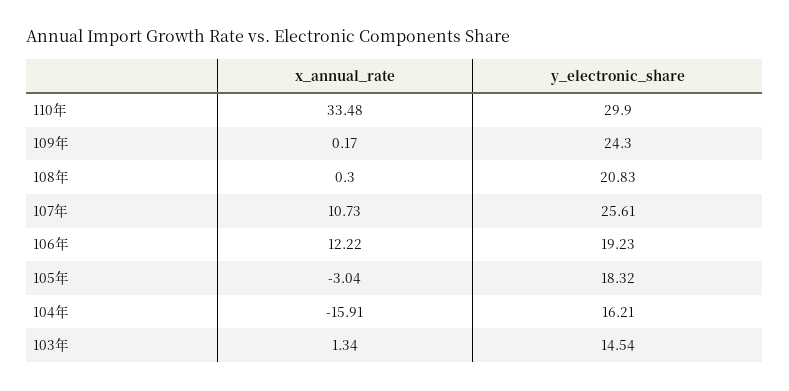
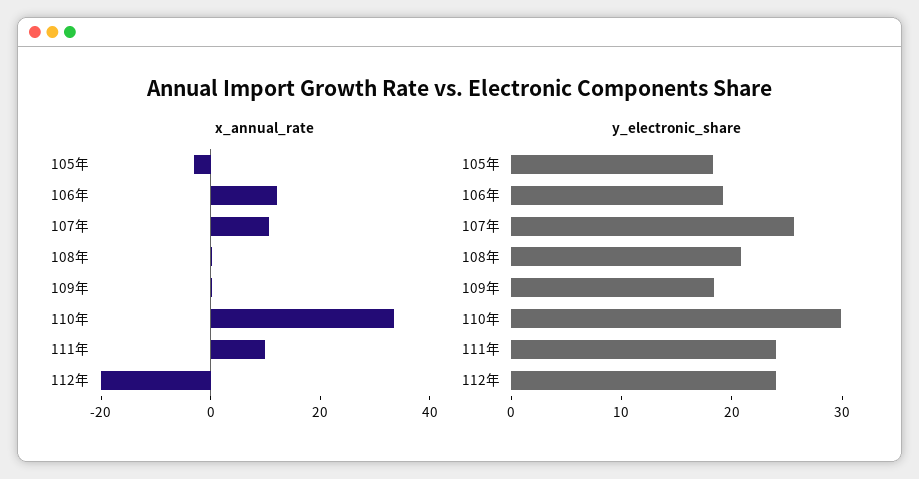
y_electronic_share, 109年: 24.3 -> 18
x_annual_rate, 104年: -15.91 -> none
y_electronic_share, 104年: 16.21 -> none
x_annual_rate, 103年: 1.34 -> none
y_electronic_share, 103年: 14.54 -> none
x_annual_rate, 111年: none -> 10
x_annual_rate, 112年: none -> -20
y_electronic_share, 111年: none -> 24
y_electronic_share, 112年: none -> 24

